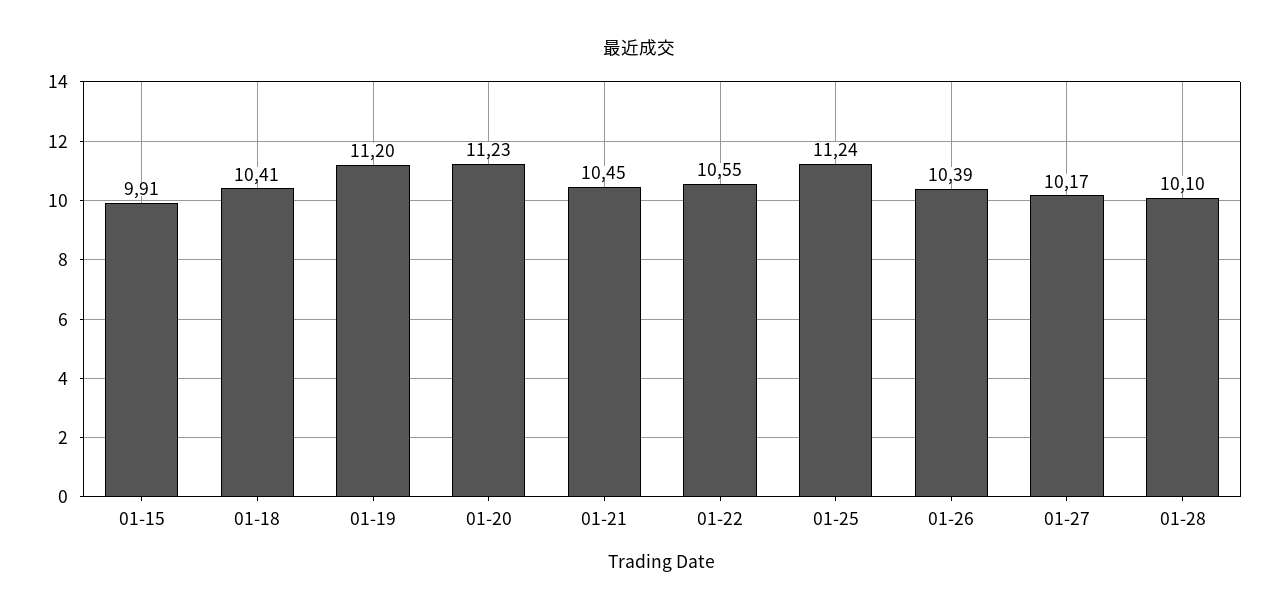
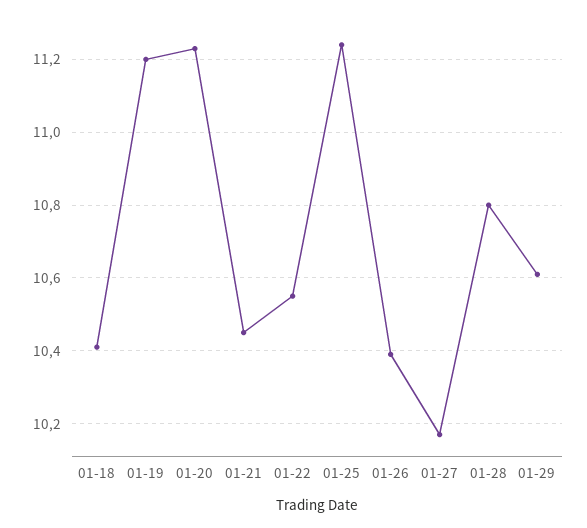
01-15: 9.91 -> none
01-28: 10.1 -> 10.8
01-29: none -> 10.6

